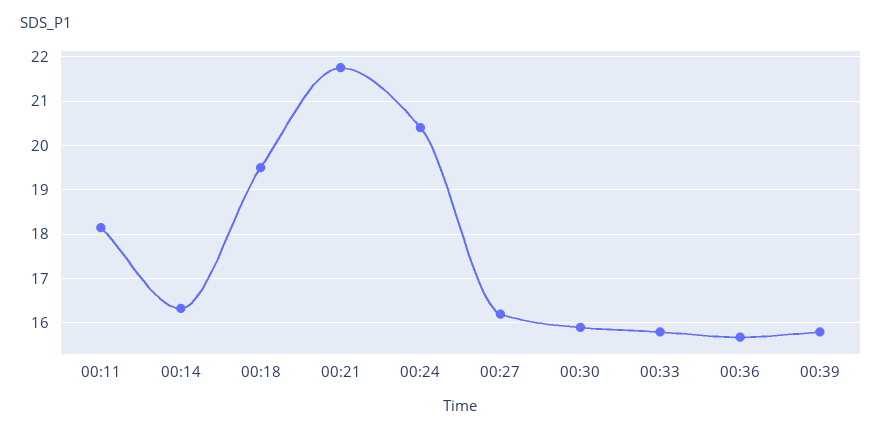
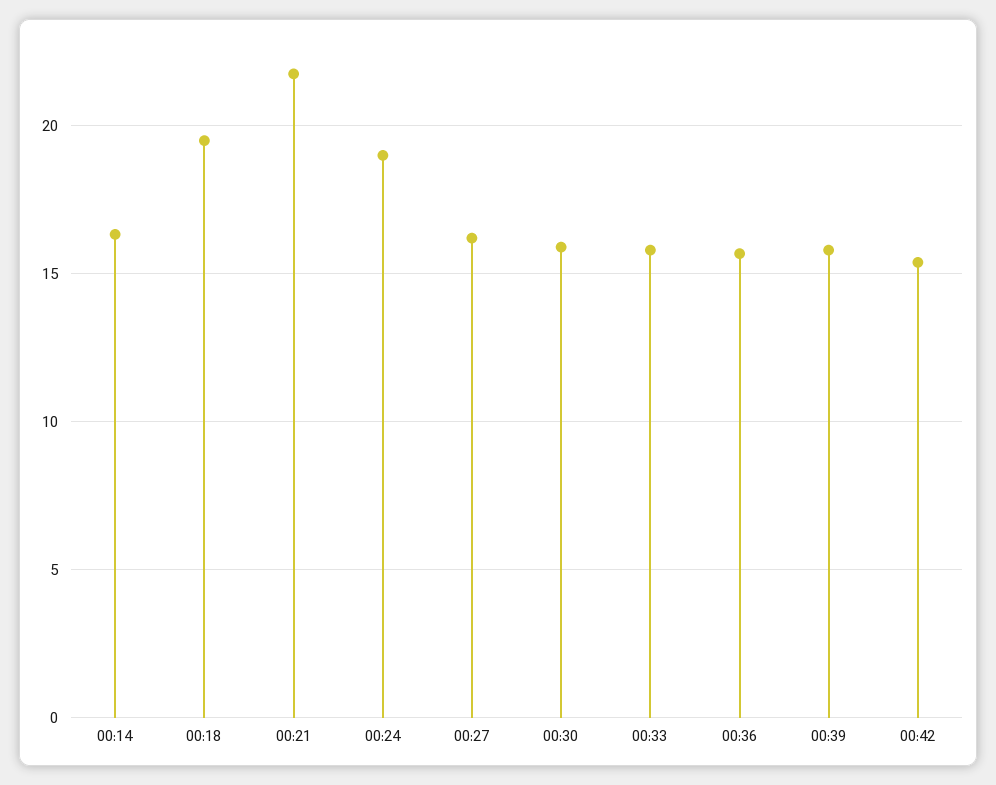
00:11: 18.2 -> none
00:24: 20.4 -> 19
00:42: none -> 15.5

